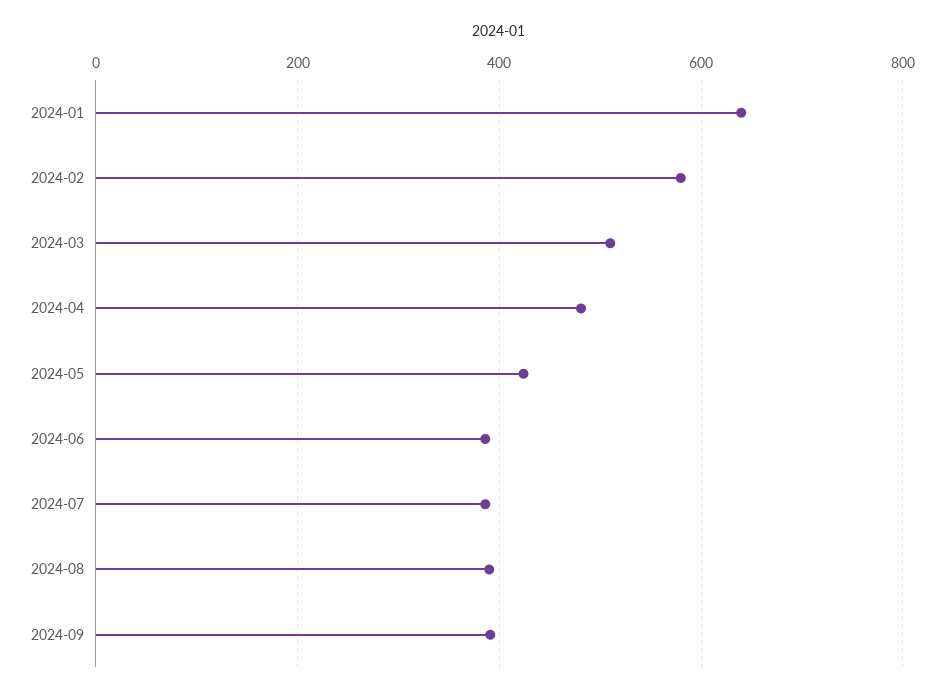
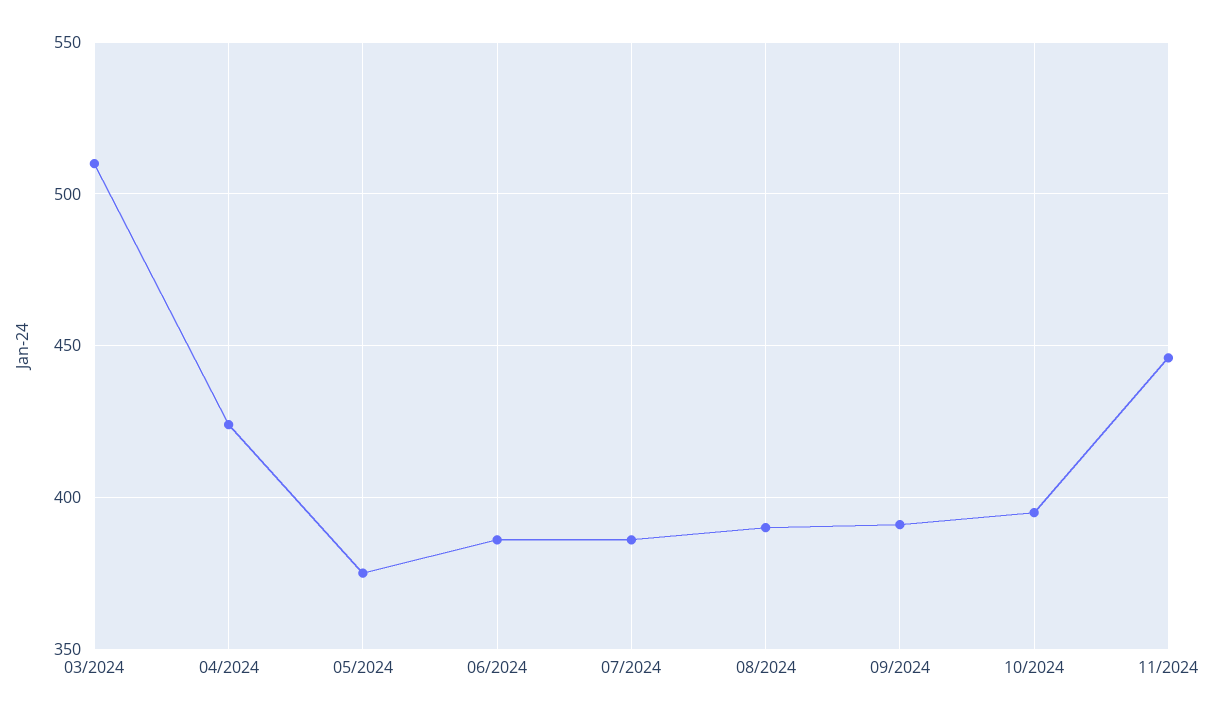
2024-01: 640 -> none
2024-02: 580 -> none
2024-04: 480 -> 425
2024-05: 420 -> 375
10/2024: none -> 395
11/2024: none -> 445

